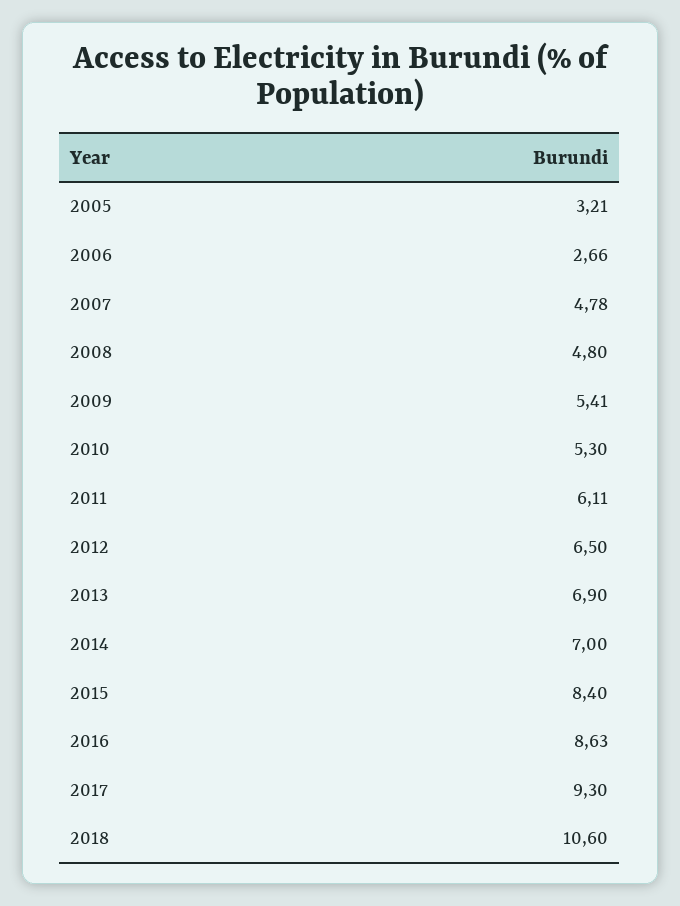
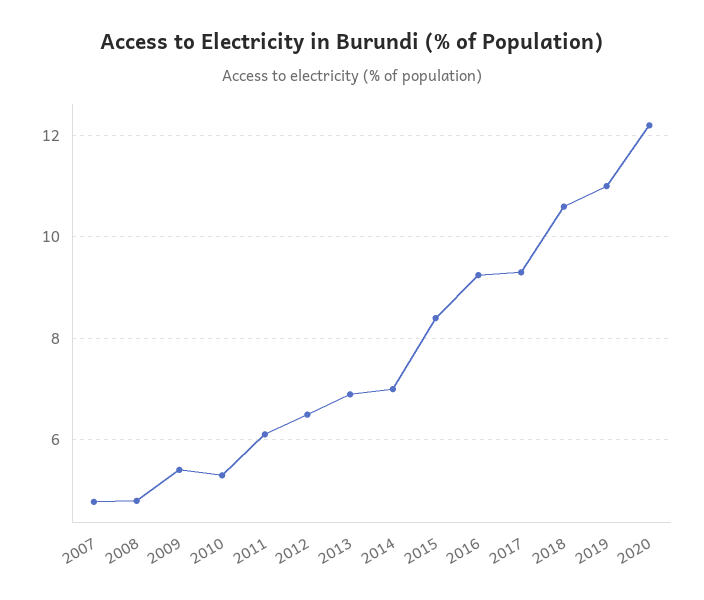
2005: 3.21 -> none
2006: 2.66 -> none
2016: 8.63 -> 9.2
2019: none -> 11
2020: none -> 12.2

